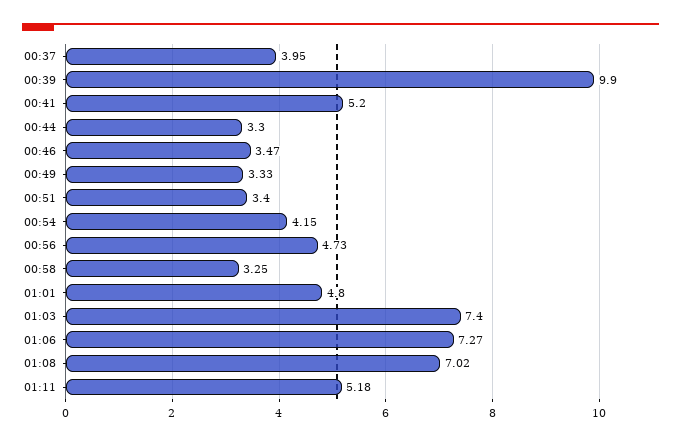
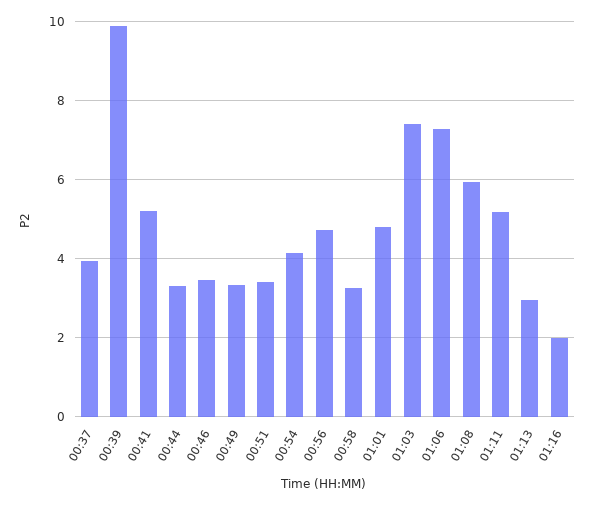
01:08: 7.02 -> 6
01:13: none -> 3
01:16: none -> 2

